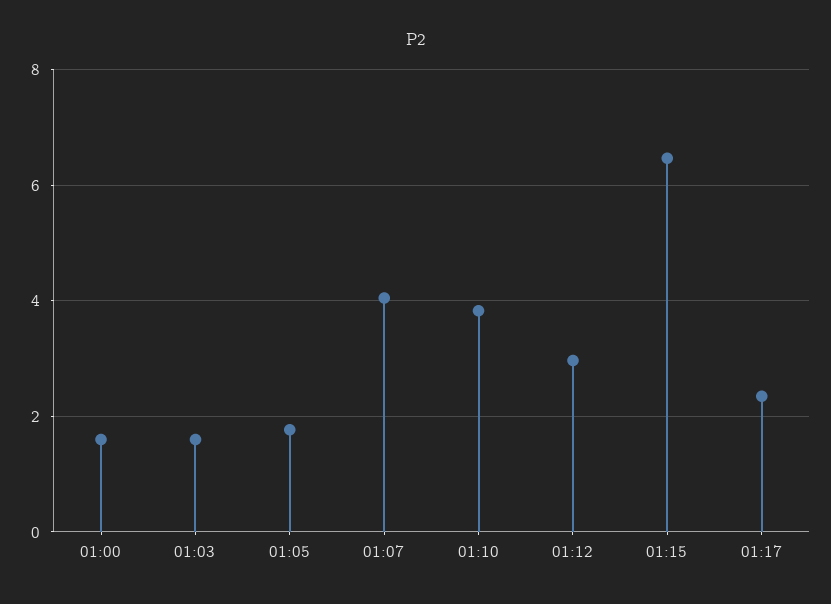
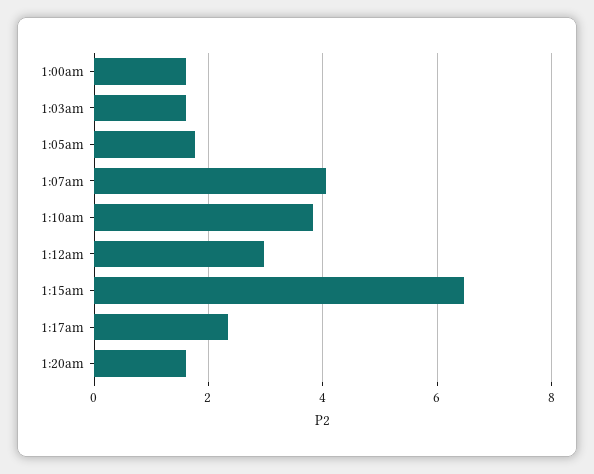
1:20am: none -> 1.6

